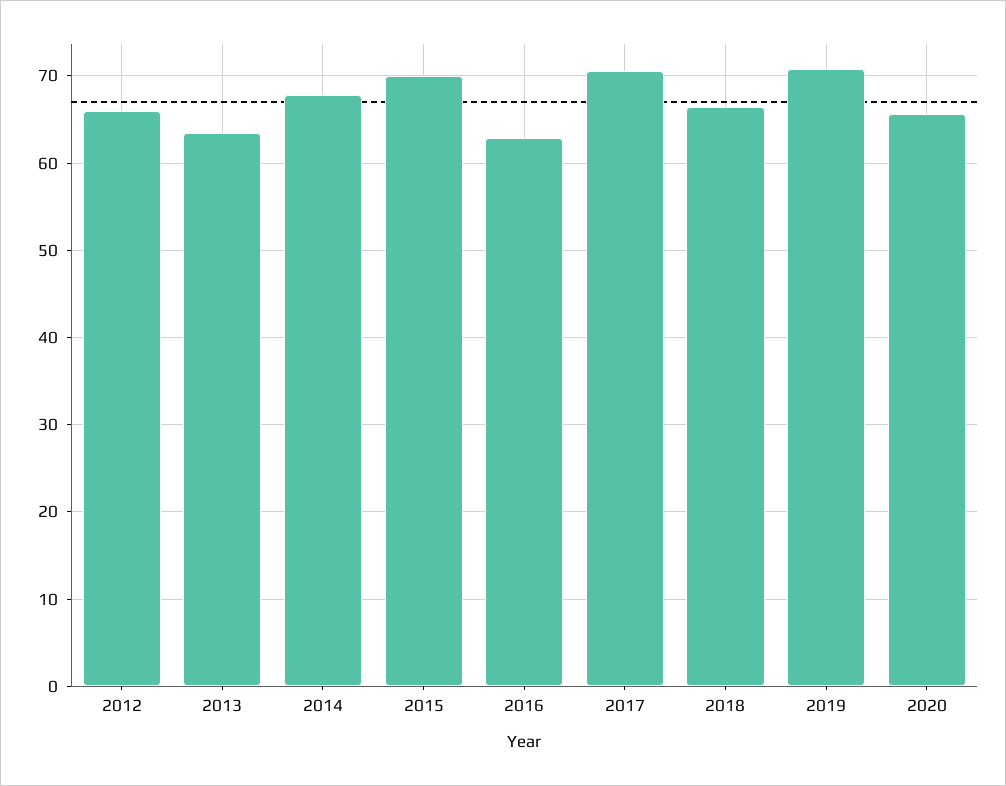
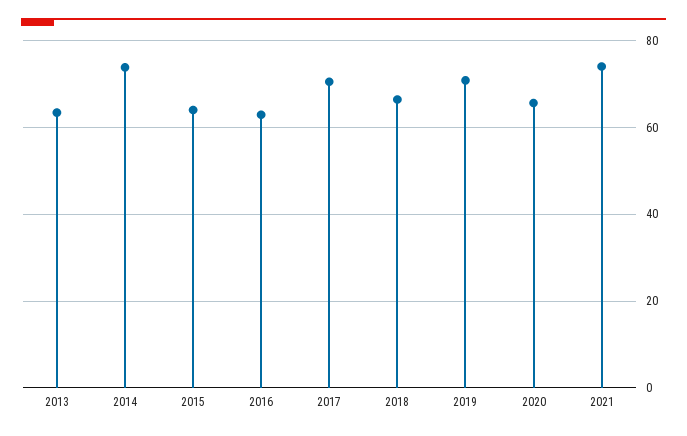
2012: 66 -> none
2014: 68 -> 74
2015: 70 -> 64
2021: none -> 74

